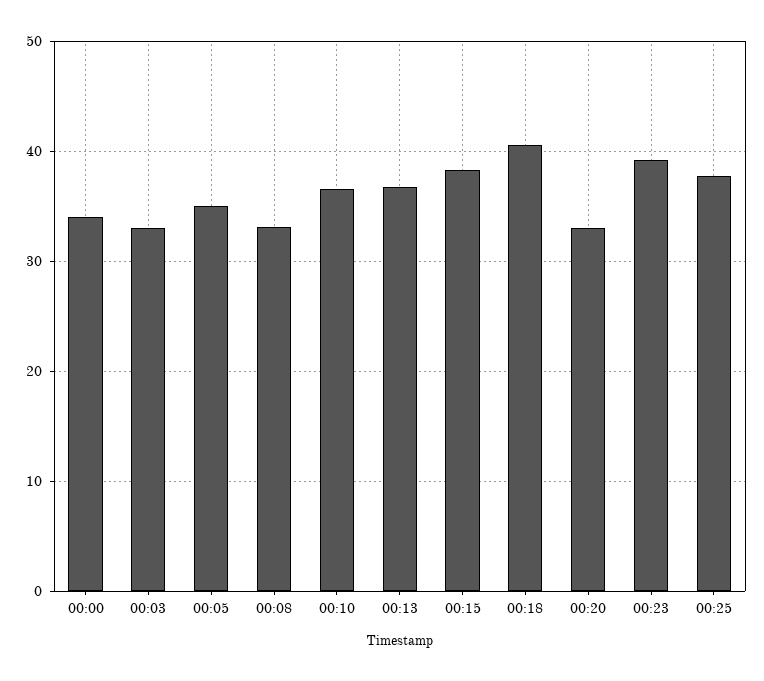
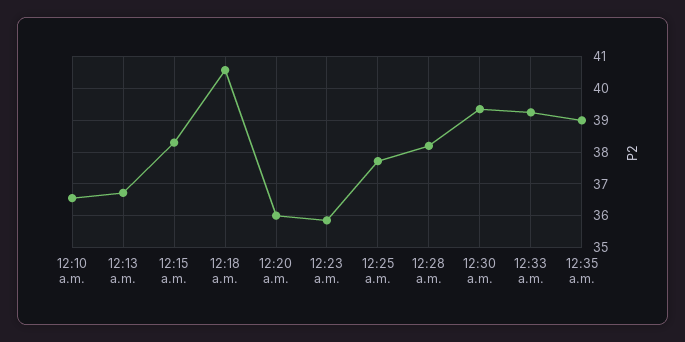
00:00: 34 -> none
00:03: 33 -> none
00:05: 35 -> none
00:08: 33 -> none
00:20: 33 -> 36
00:23: 39 -> 35.8
12:28 a.m.: none -> 38.2
12:30 a.m.: none -> 39.4
12:33 a.m.: none -> 39.2
12:35 a.m.: none -> 39

